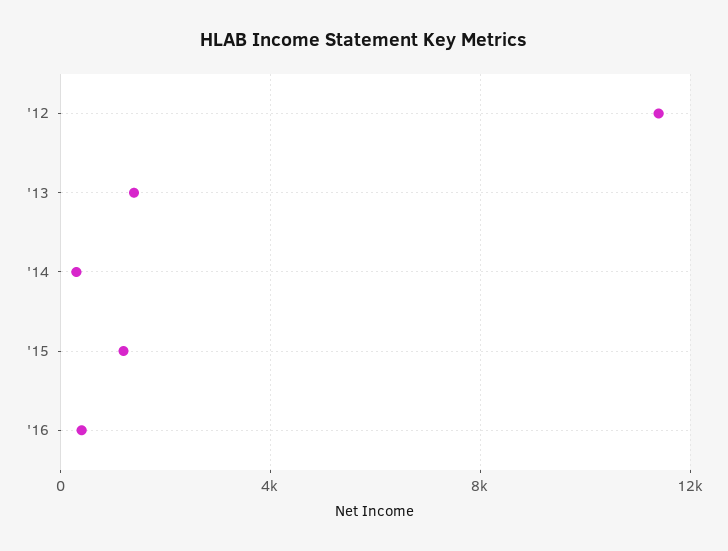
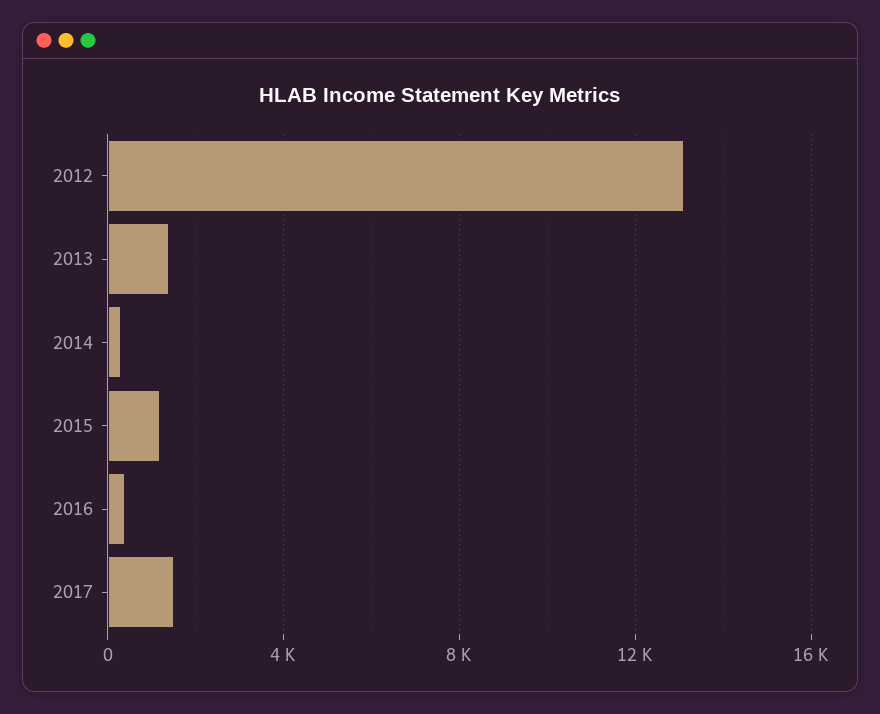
'12: 11500 -> 13000
2017: none -> 1500

